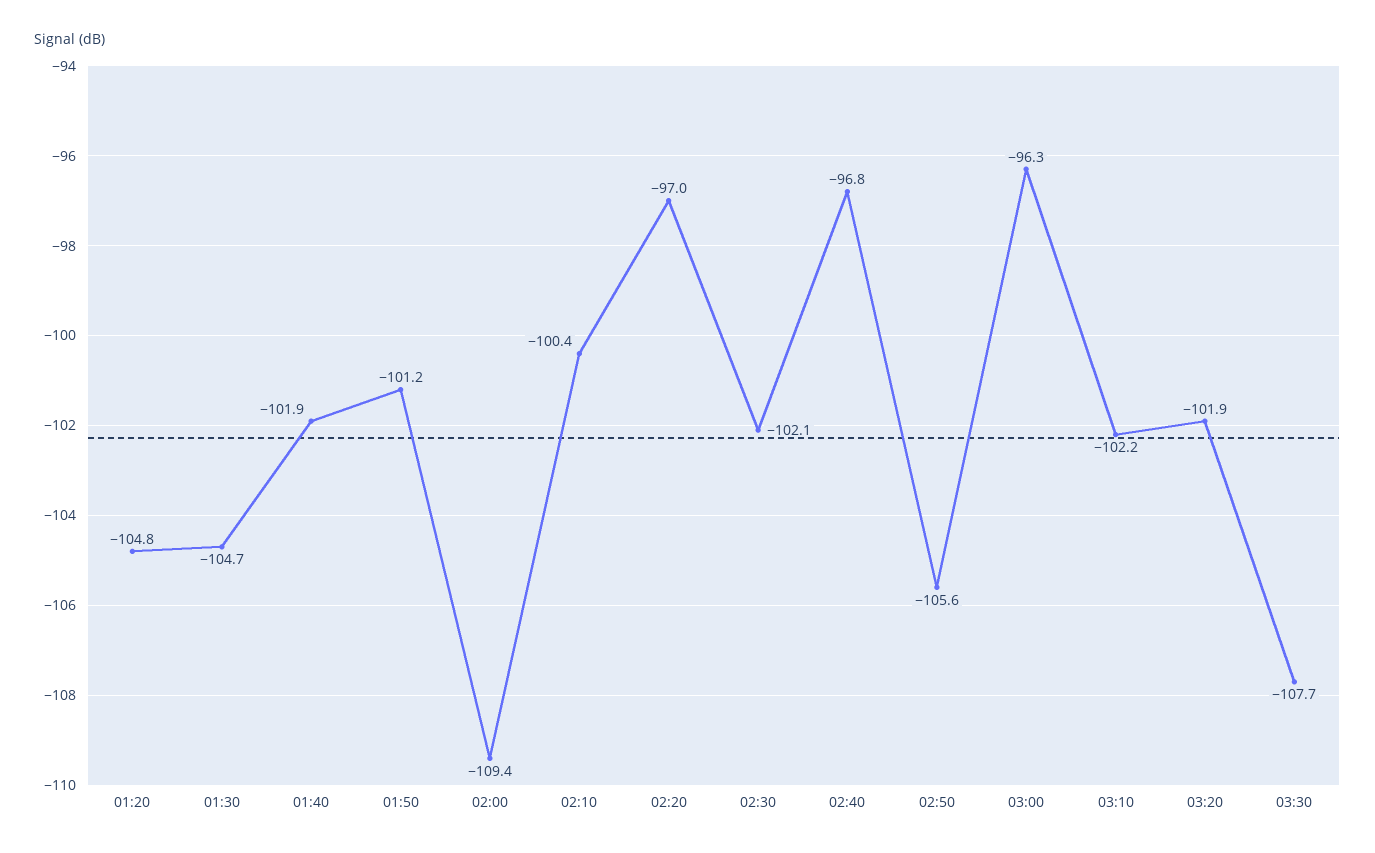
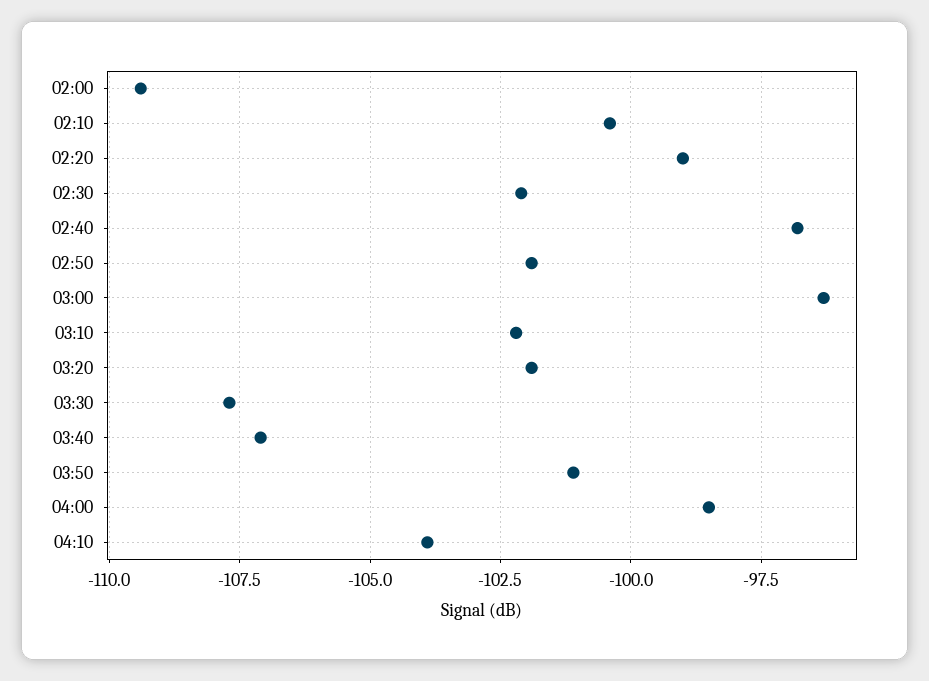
01:20: -104.8 -> none
01:30: -104.7 -> none
01:40: -101.9 -> none
01:50: -101.2 -> none
02:20: -97 -> -99
02:50: -105.6 -> -102
03:40: none -> -107
03:50: none -> -101
04:00: none -> -98.5
04:10: none -> -104

